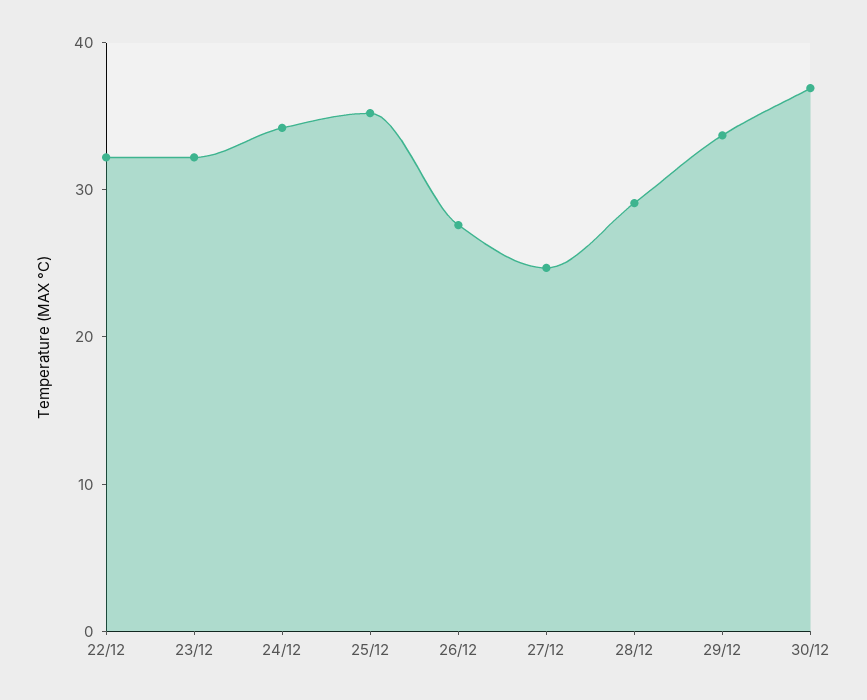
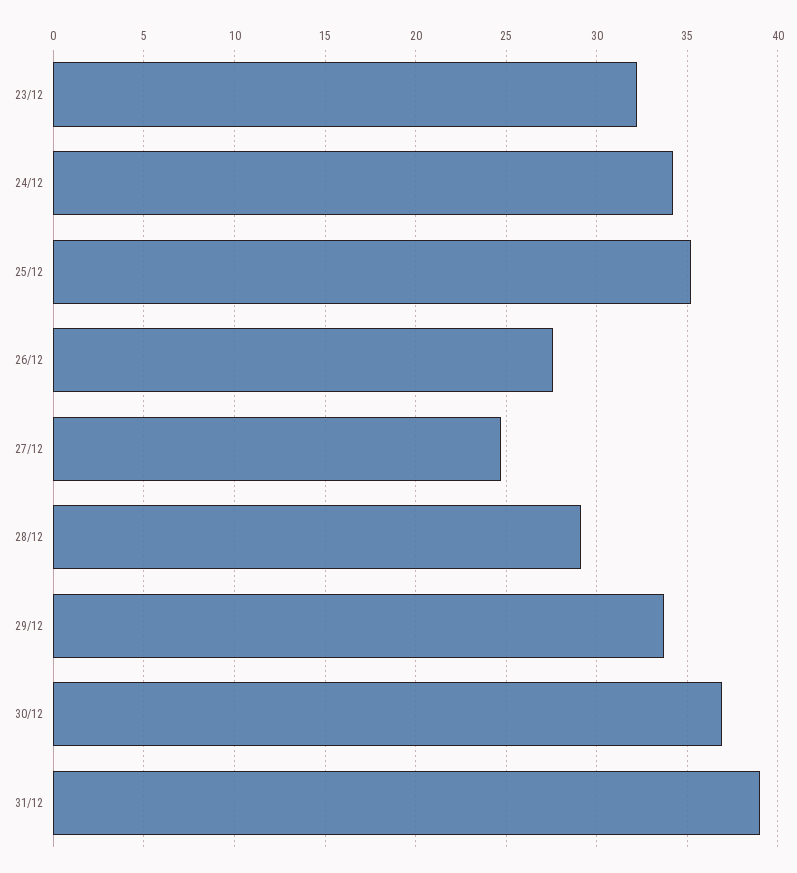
22/12: 32 -> none
31/12: none -> 39

